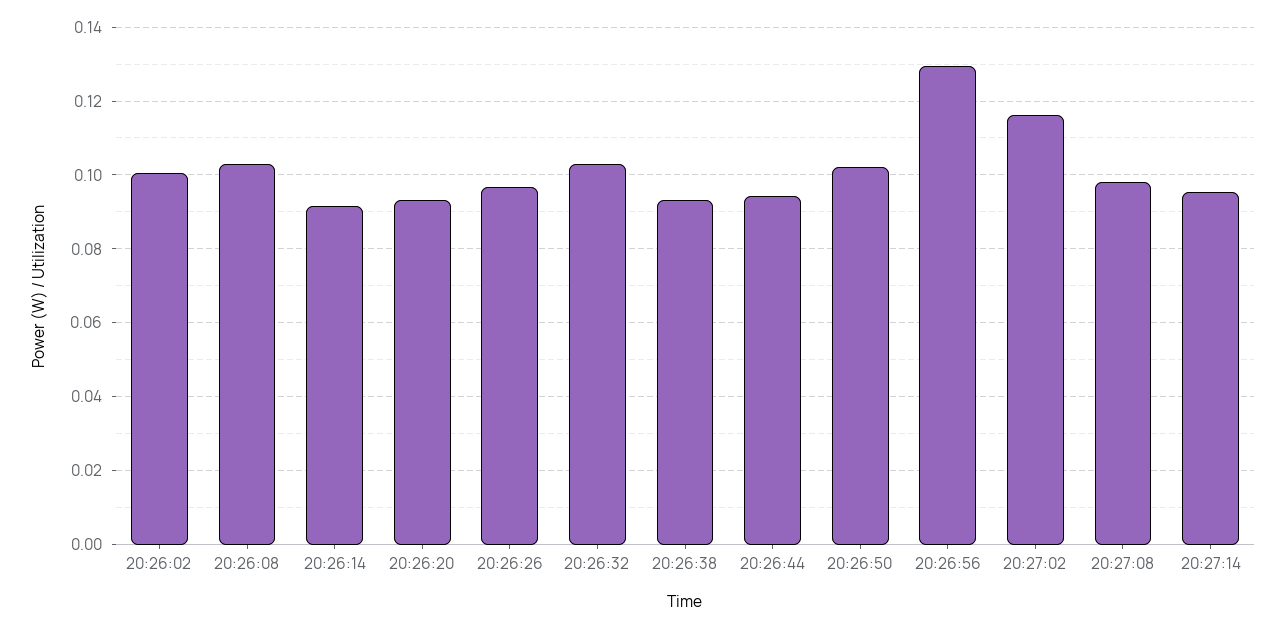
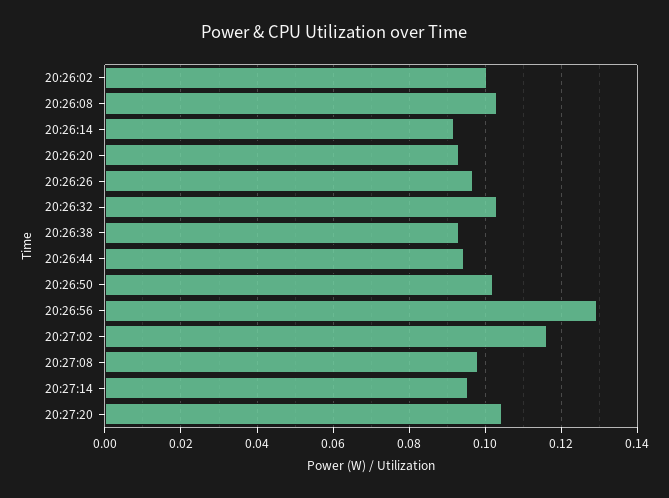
20:27:20: none -> 0.104

